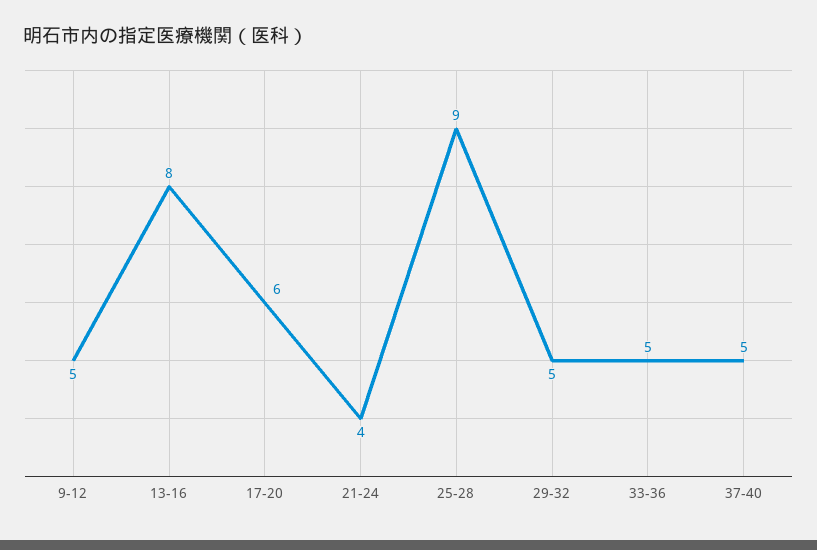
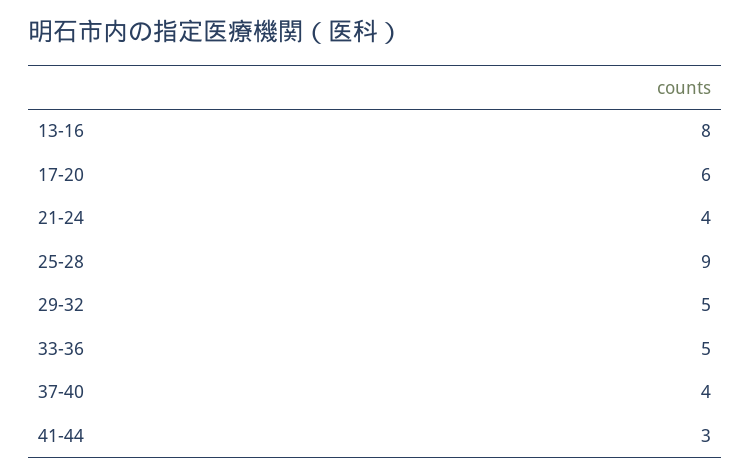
9-12: 5 -> none
37-40: 5 -> 4
41-44: none -> 3

